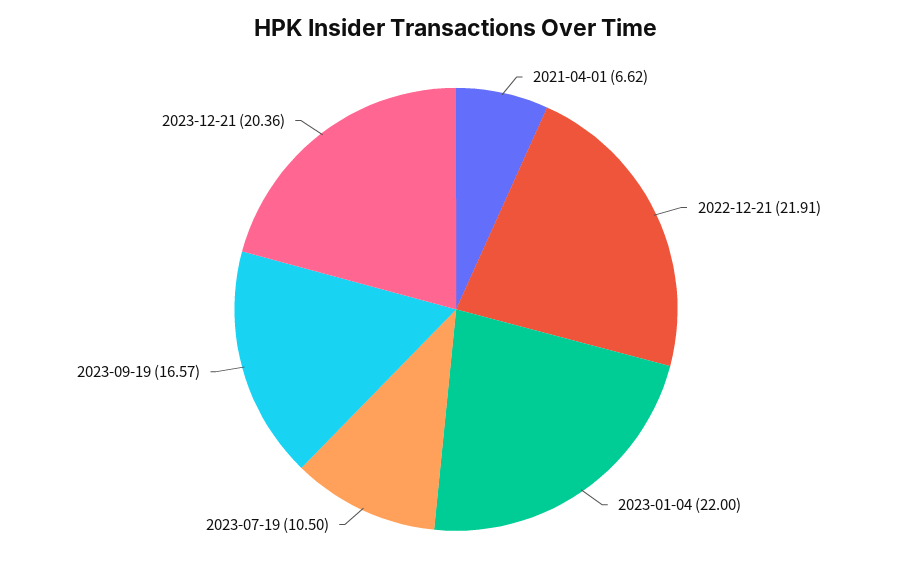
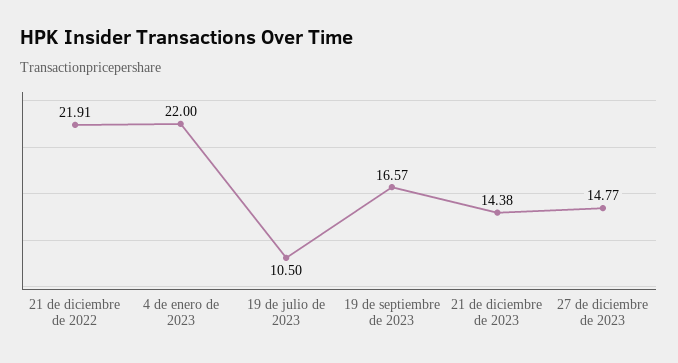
2021-04-01: 6.62 -> none
2023-12-21: 20.36 -> 14.38
27 de diciembre de 2023: none -> 14.77

